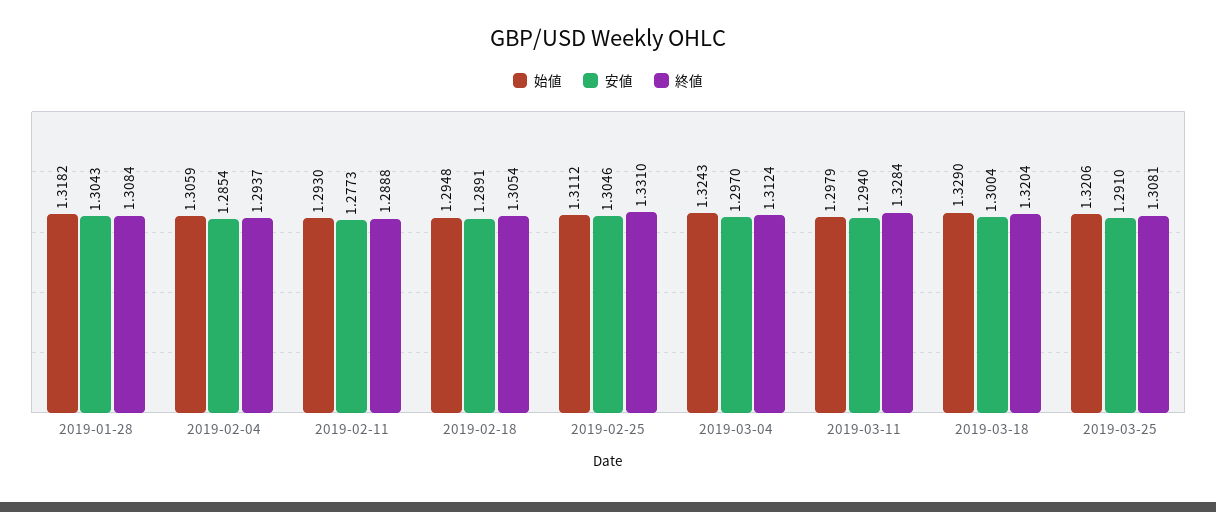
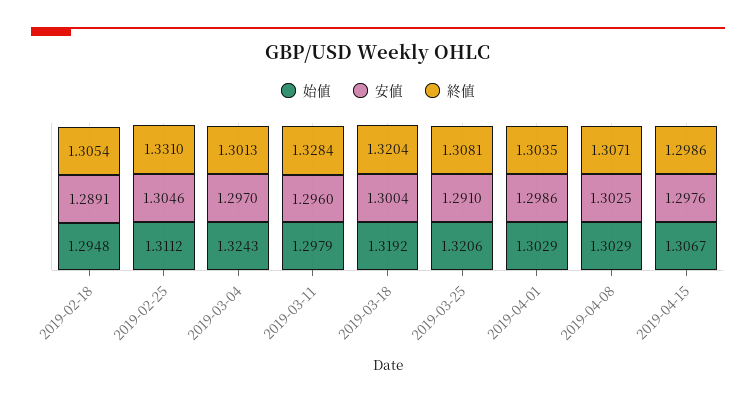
始値, 2019-01-28: 1.3182 -> none
安値, 2019-01-28: 1.3043 -> none
終値, 2019-01-28: 1.3084 -> none
始値, 2019-02-04: 1.3059 -> none
安値, 2019-02-04: 1.2854 -> none
終値, 2019-02-04: 1.2937 -> none
始値, 2019-02-11: 1.293 -> none
安値, 2019-02-11: 1.2773 -> none
終値, 2019-02-11: 1.2888 -> none
終値, 2019-03-04: 1.3124 -> 1.3013
安値, 2019-03-11: 1.294 -> 1.296
始値, 2019-03-18: 1.329 -> 1.3192
始値, 2019-04-01: none -> 1.3029
安値, 2019-04-01: none -> 1.2986
終値, 2019-04-01: none -> 1.3035
始値, 2019-04-08: none -> 1.3029
安値, 2019-04-08: none -> 1.3025
終値, 2019-04-08: none -> 1.3071
始値, 2019-04-15: none -> 1.3067
安値, 2019-04-15: none -> 1.2976
終値, 2019-04-15: none -> 1.2986

